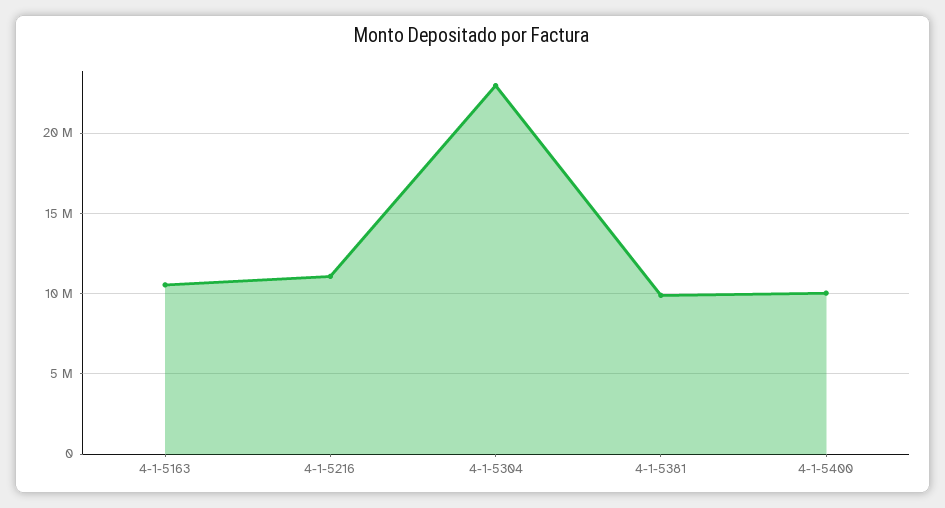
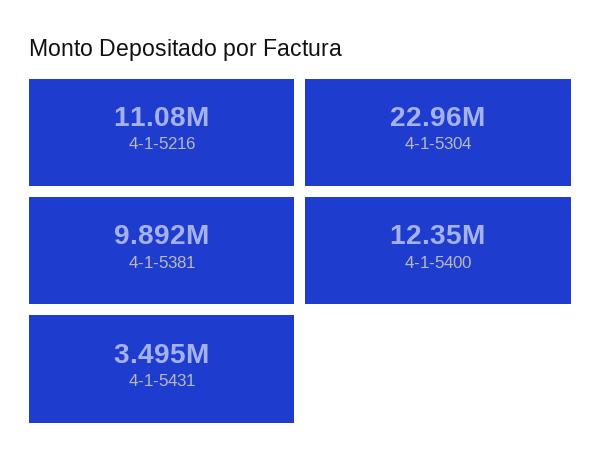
4-1-5163: 10500000 -> none
4-1-5400: 10000000 -> 12350000
4-1-5431: none -> 3495000

